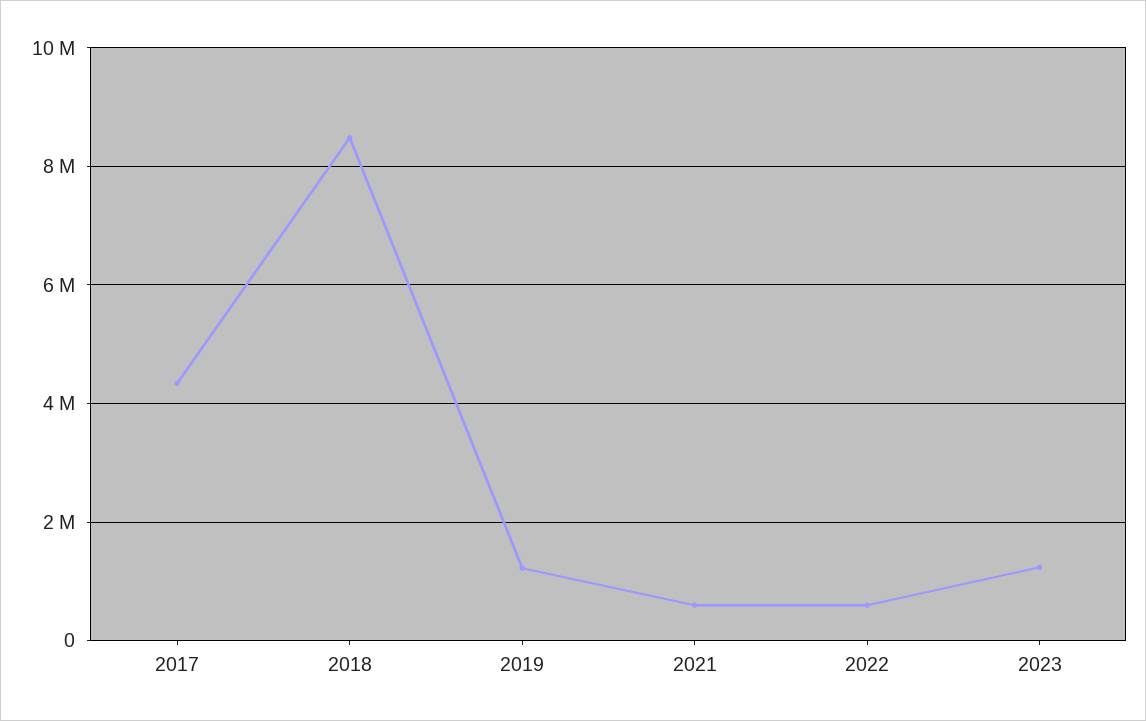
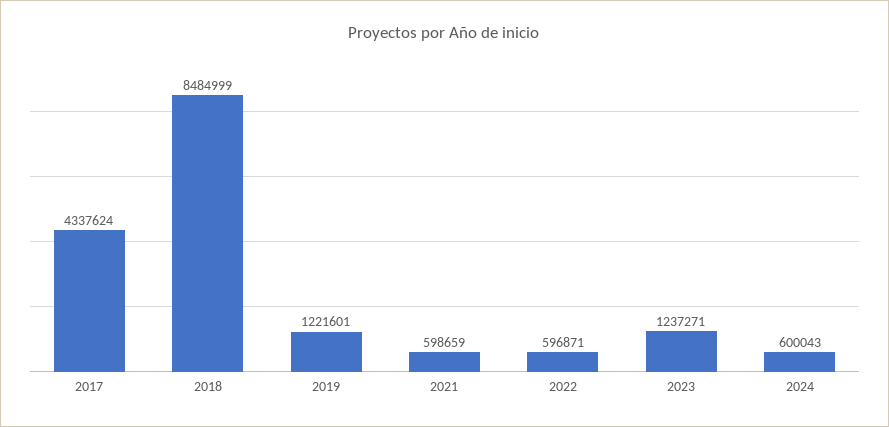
2024: none -> 600043

